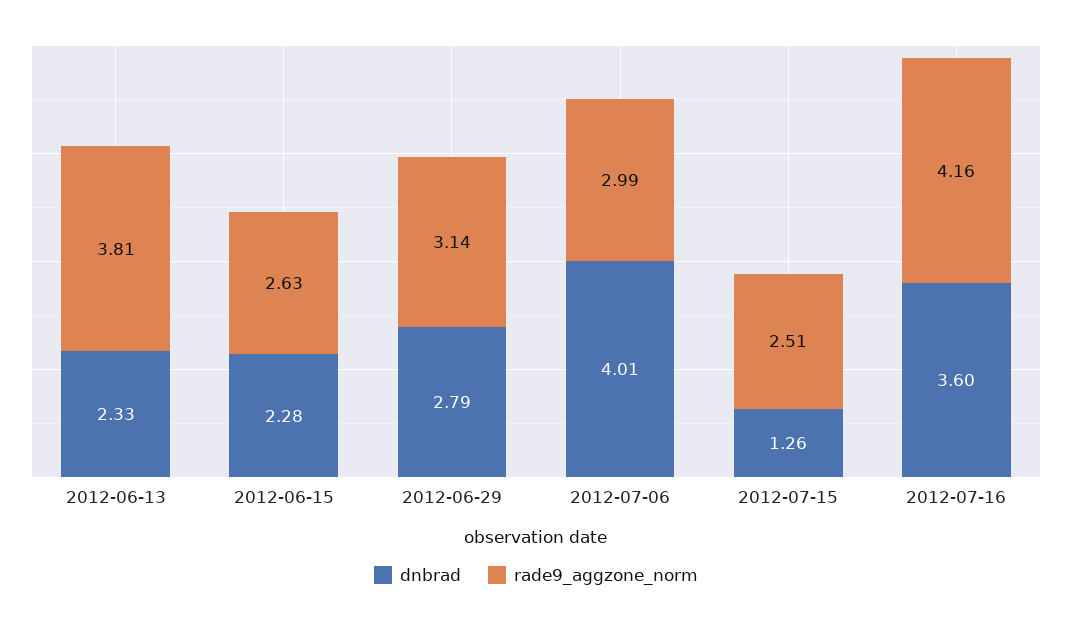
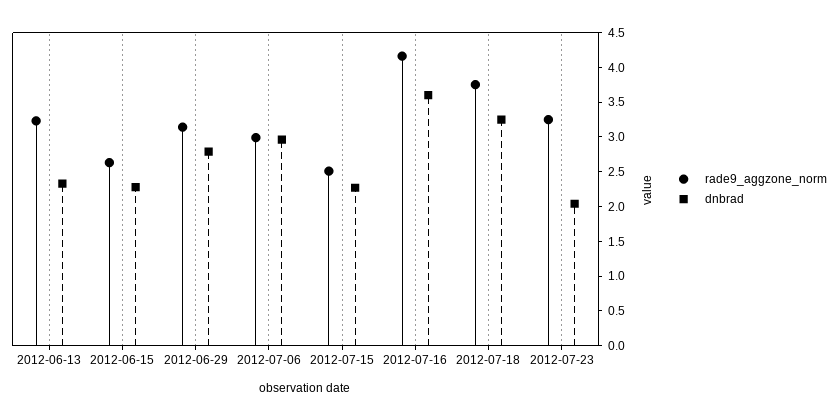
rade9_aggzone_norm, 2012-06-13: 3.81 -> 3.25
dnbrad, 2012-07-06: 4.01 -> 3
dnbrad, 2012-07-15: 1.26 -> 2.25
rade9_aggzone_norm, 2012-07-18: none -> 3.75
dnbrad, 2012-07-18: none -> 3.25
rade9_aggzone_norm, 2012-07-23: none -> 3.25
dnbrad, 2012-07-23: none -> 2

